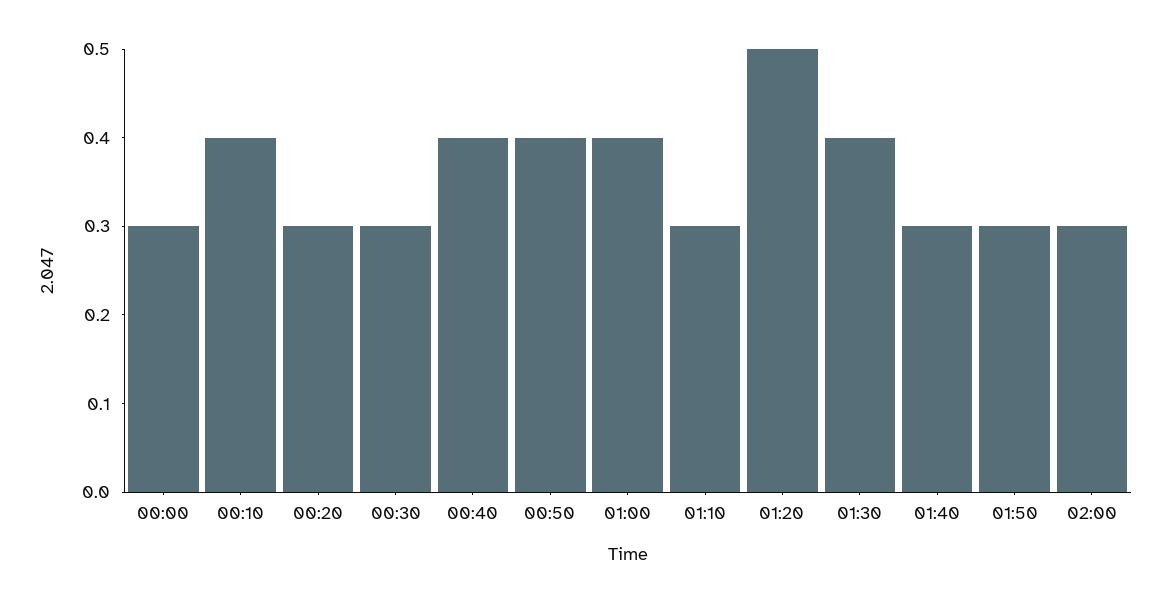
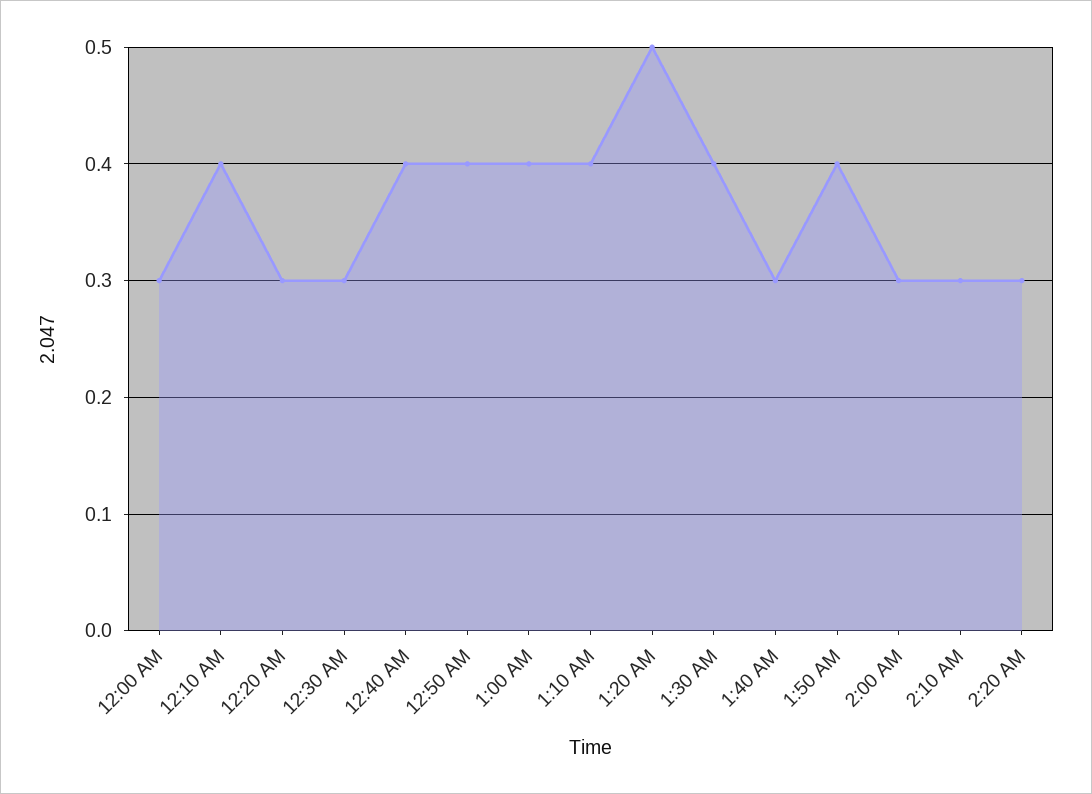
01:10: 0.3 -> 0.4
01:50: 0.3 -> 0.4
2:10 AM: none -> 0.3
2:20 AM: none -> 0.3

